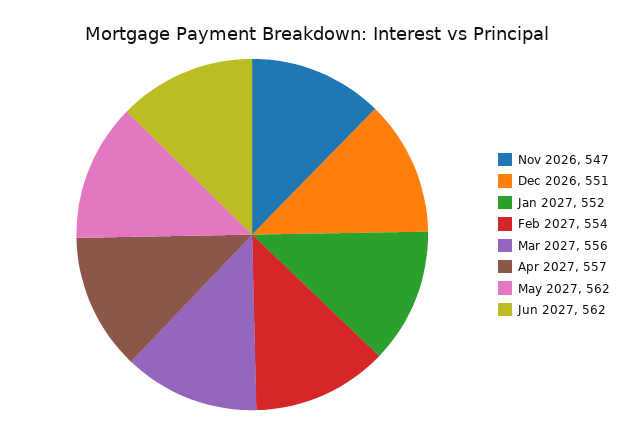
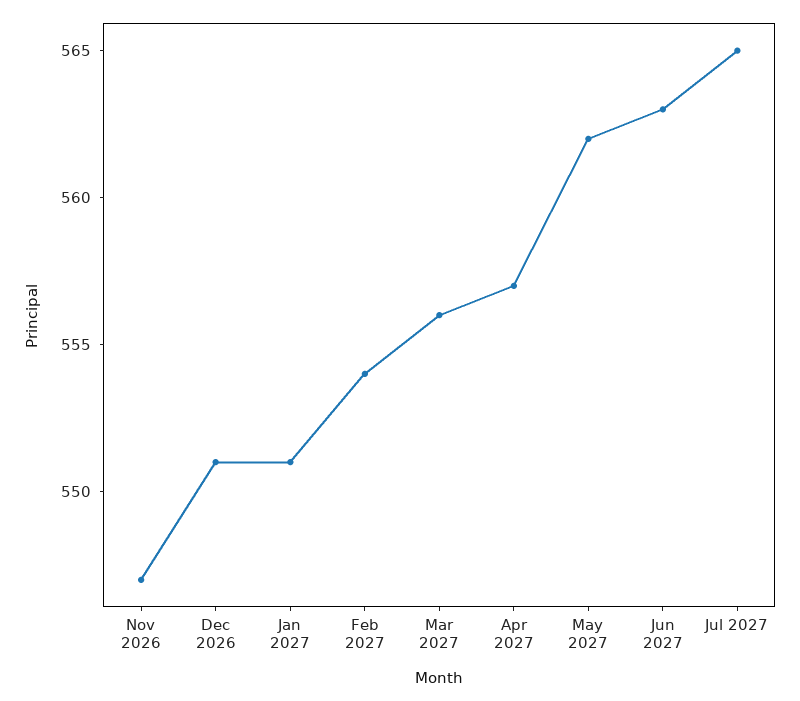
Jan 2027: 552 -> 551
Jun 2027: 562 -> 563
Jul 2027: none -> 565

